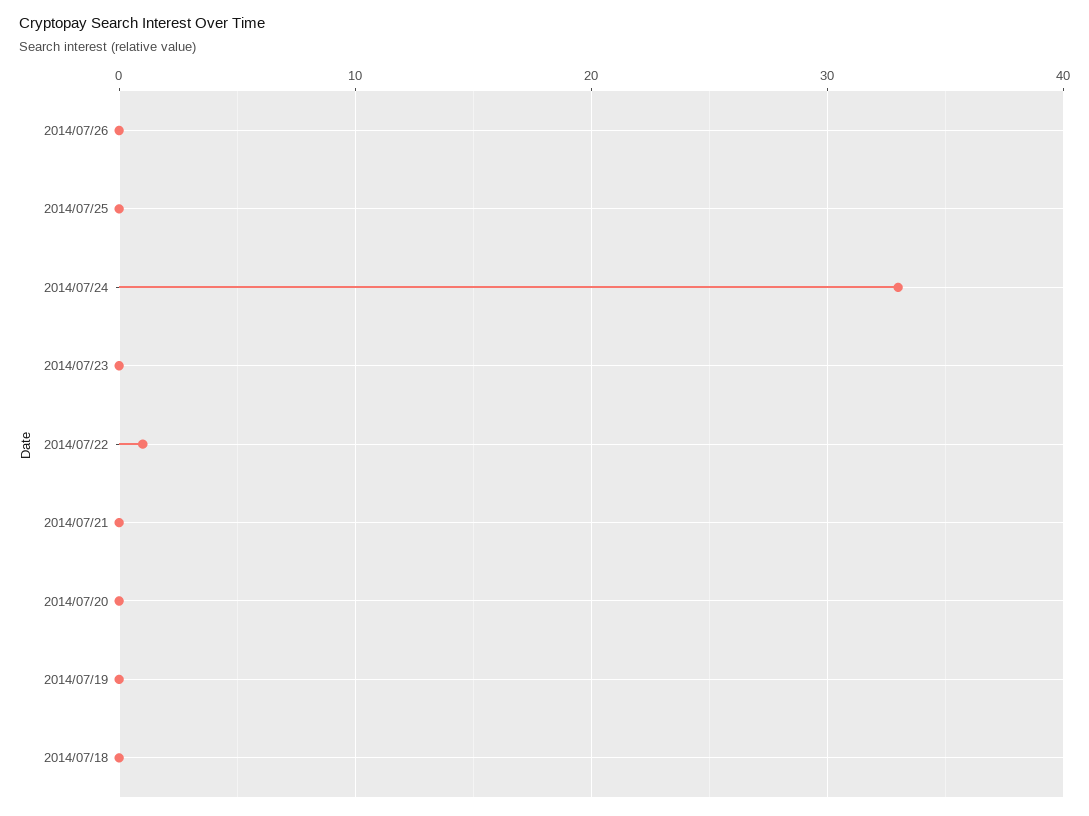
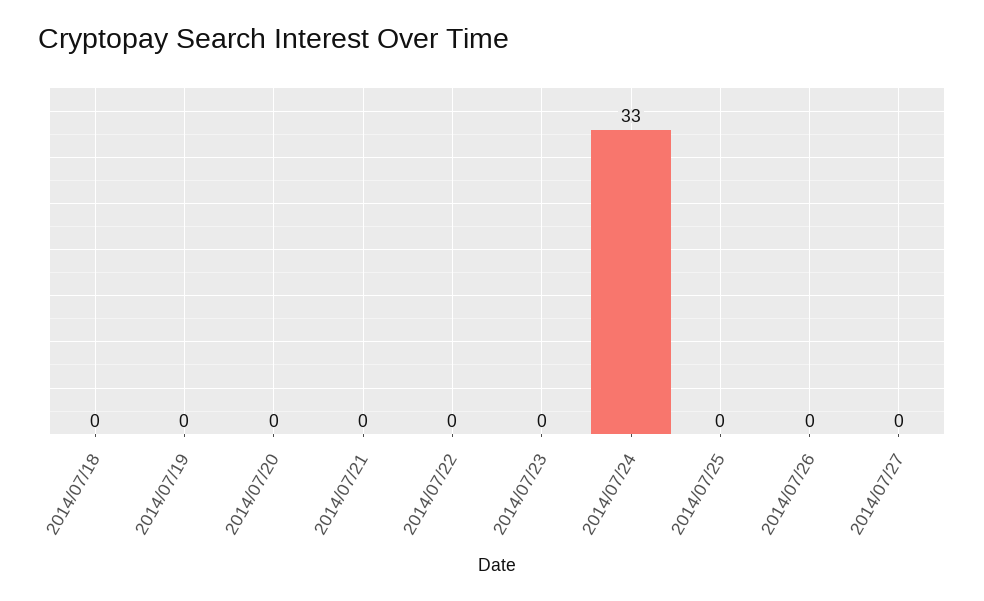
2014/07/22: 1 -> 0
2014/07/27: none -> 0

